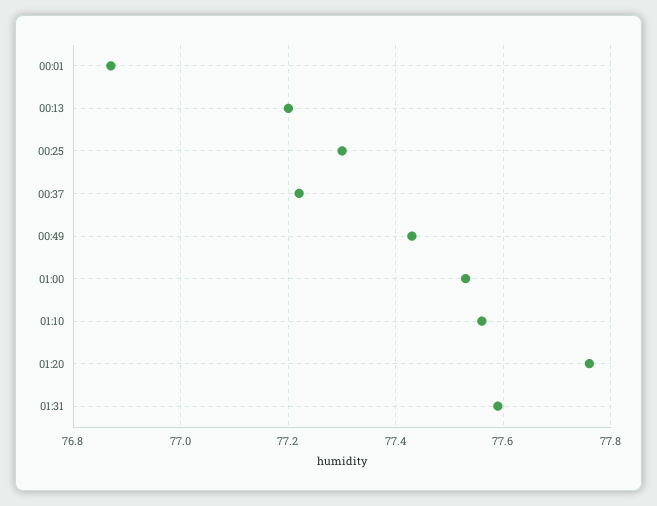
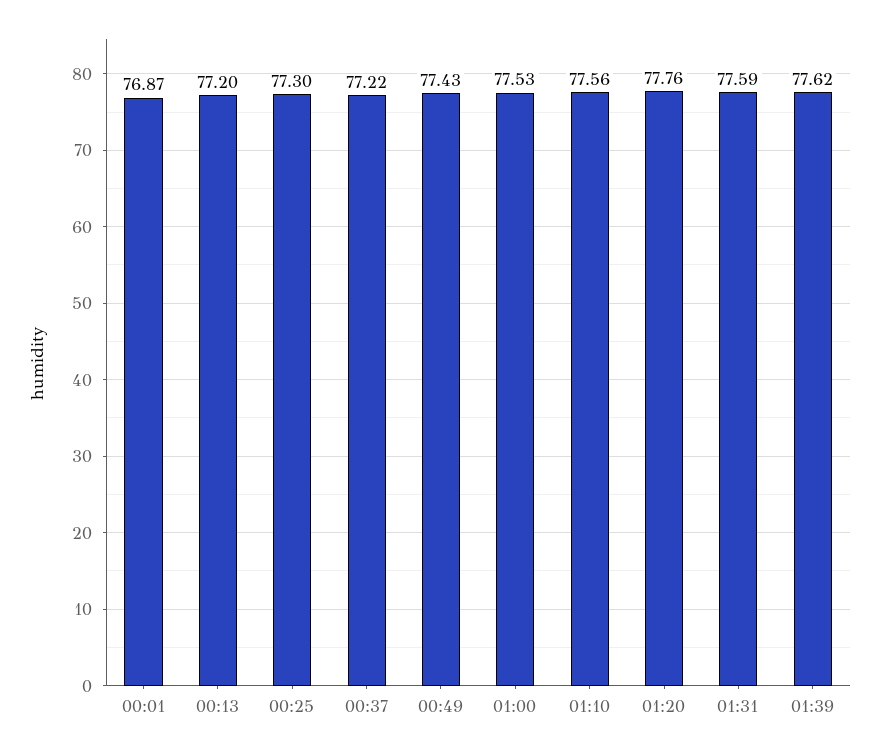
01:39: none -> 77.62

